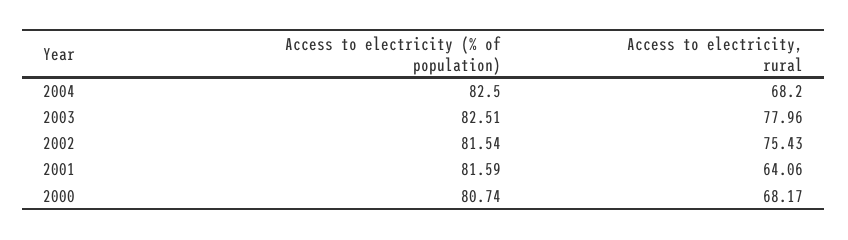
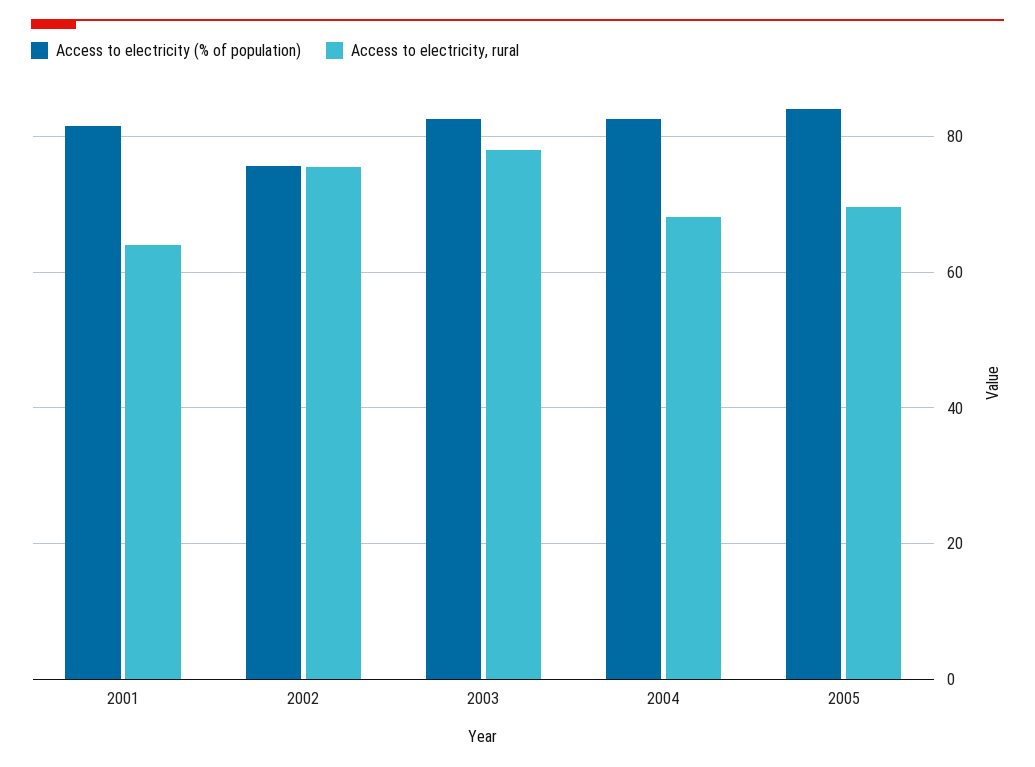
Access to electricity (% of population), 2002: 81.54 -> 76
Access to electricity (% of population), 2000: 80.74 -> none
Access to electricity, rural, 2000: 68.17 -> none
Access to electricity (% of population), 2005: none -> 84
Access to electricity, rural, 2005: none -> 70

